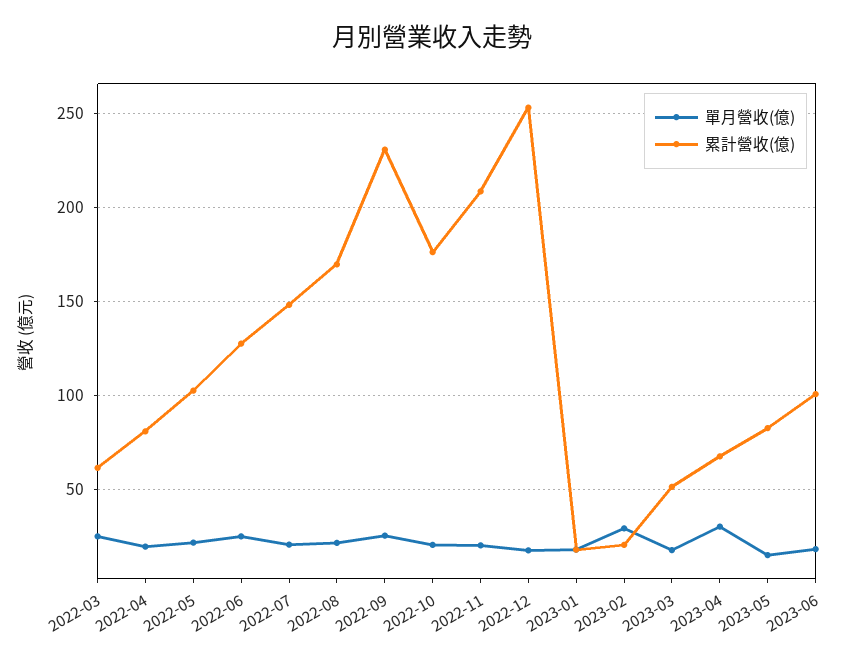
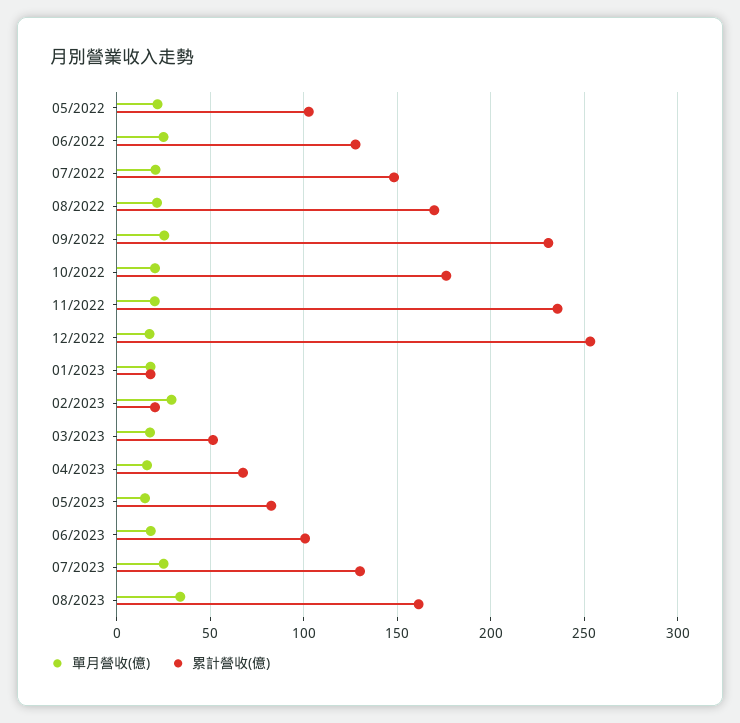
單月營收(億), 2022-03: 25 -> none
累計營收(億), 2022-03: 60 -> none
單月營收(億), 2022-04: 20 -> none
累計營收(億), 2022-04: 80 -> none
累計營收(億), 2022-11: 210 -> 235
單月營收(億), 2023-04: 30 -> 15
單月營收(億), 07/2023: none -> 25
累計營收(億), 07/2023: none -> 130
單月營收(億), 08/2023: none -> 35
累計營收(億), 08/2023: none -> 160

